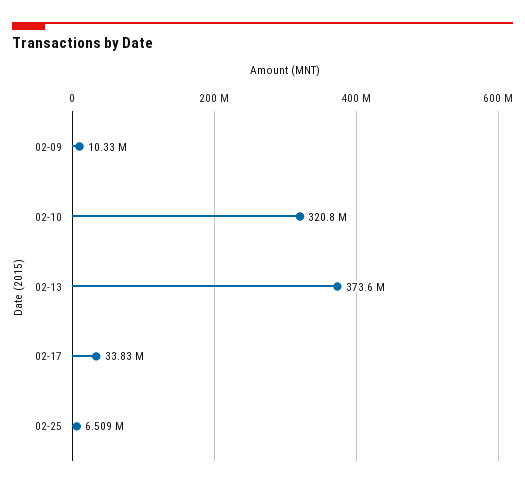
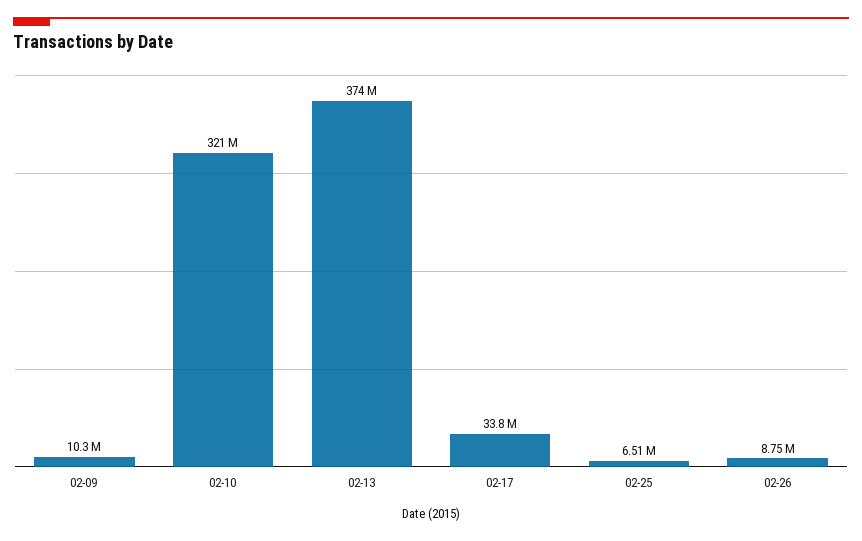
02-26: none -> 8750000

